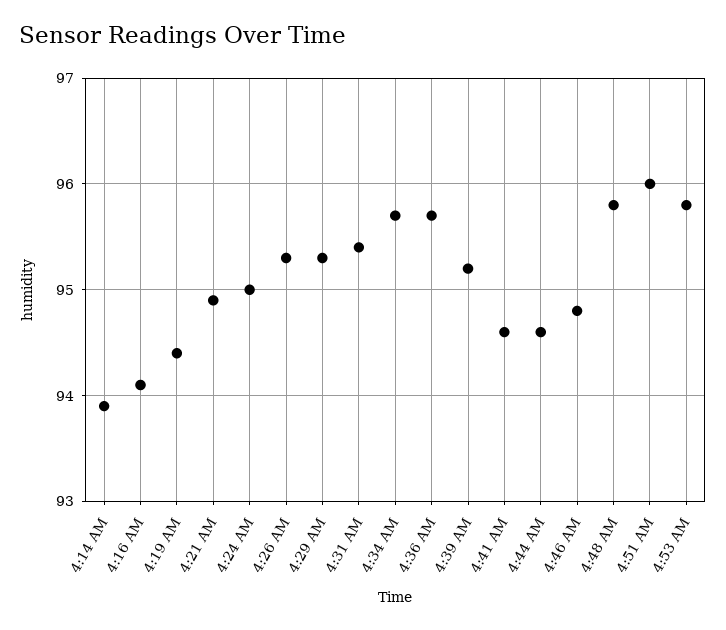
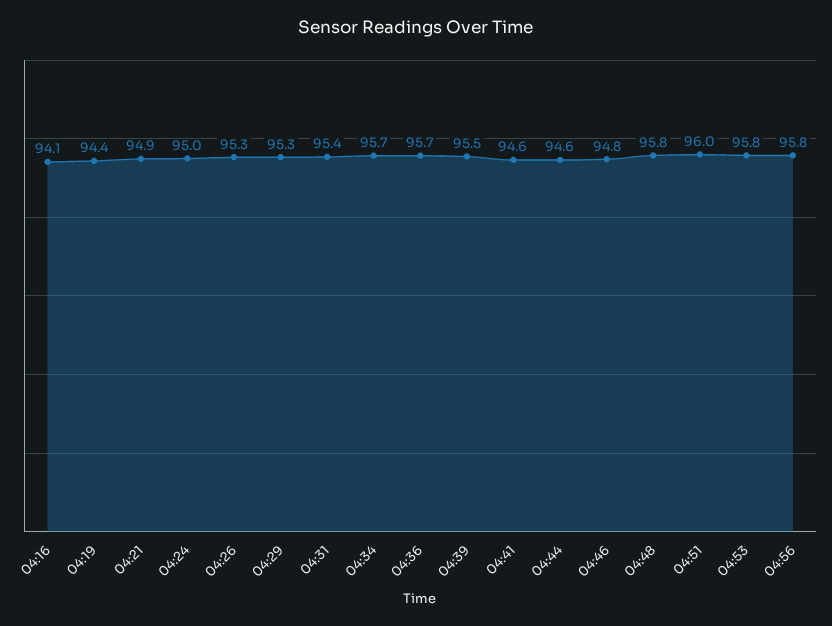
4:14 AM: 93.9 -> none
4:39 AM: 95.2 -> 95.5
04:56: none -> 95.8

